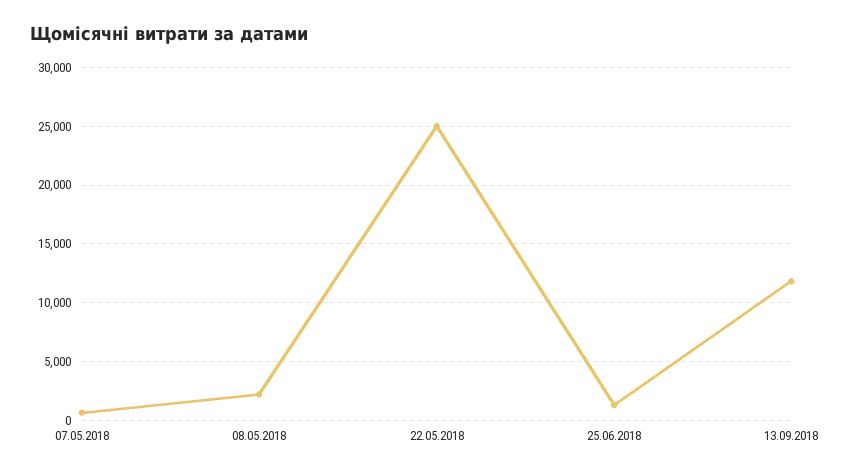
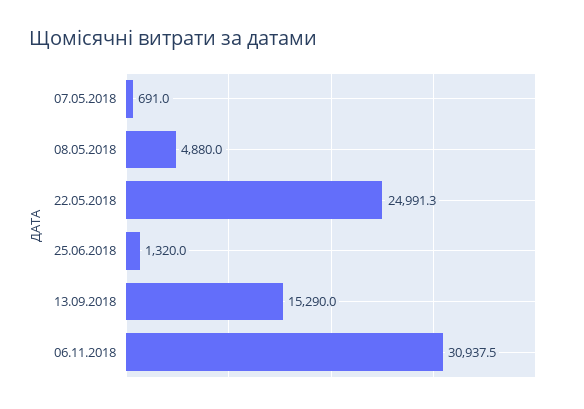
08.05.2018: 2000 -> 4880
13.09.2018: 12000 -> 15290
06.11.2018: none -> 30937.5

